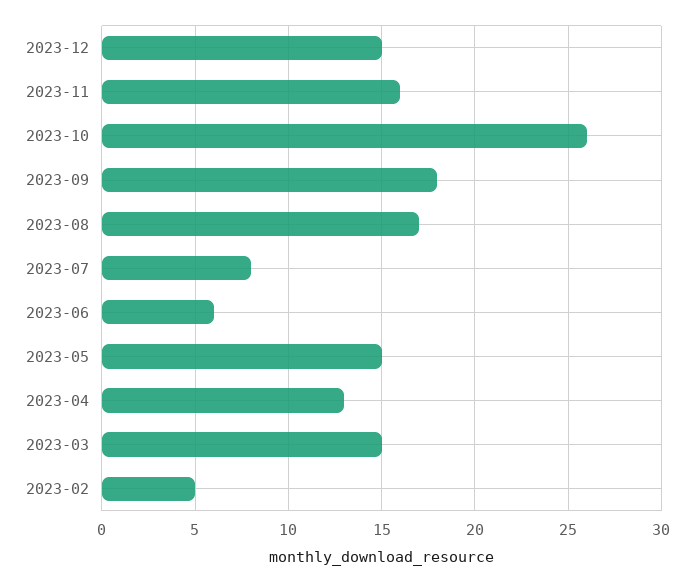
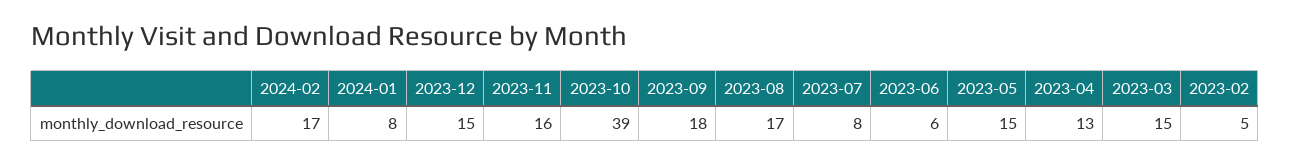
2023-10: 26 -> 39
2024-02: none -> 17
2024-01: none -> 8

